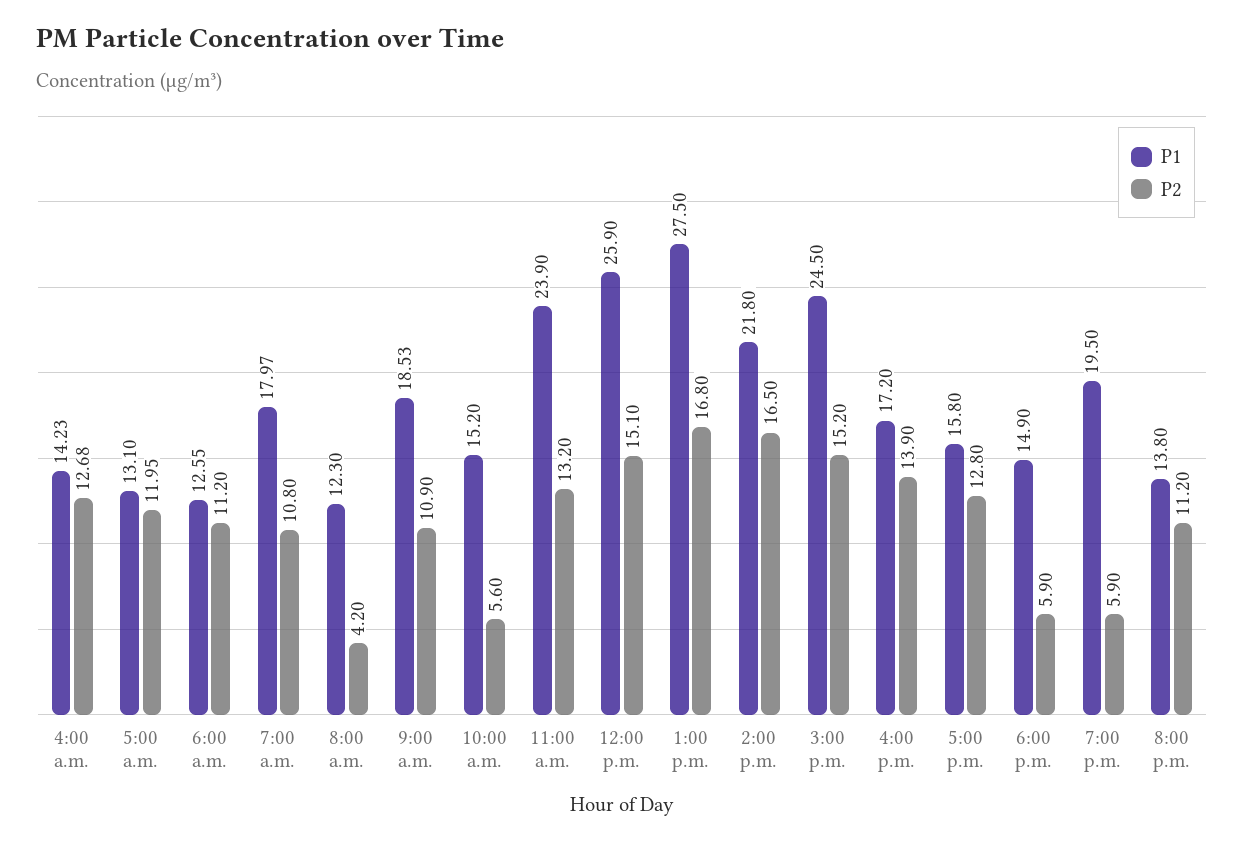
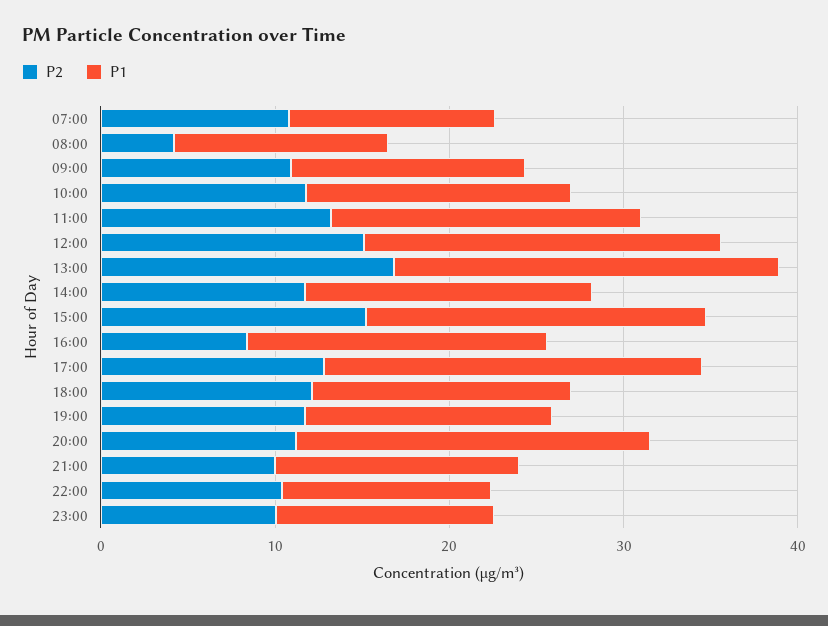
P1, 4:00 a.m.: 14.23 -> none
P2, 4:00 a.m.: 12.68 -> none
P1, 5:00 a.m.: 13.1 -> none
P2, 5:00 a.m.: 11.95 -> none
P1, 6:00 a.m.: 12.55 -> none
P2, 6:00 a.m.: 11.2 -> none
P1, 7:00 a.m.: 17.97 -> 12
P1, 9:00 a.m.: 18.53 -> 14
P2, 10:00 a.m.: 5.6 -> 12
P1, 11:00 a.m.: 23.9 -> 18
P1, 12:00 p.m.: 25.9 -> 20
P1, 1:00 p.m.: 27.5 -> 22
P1, 2:00 p.m.: 21.8 -> 16
P2, 2:00 p.m.: 16.5 -> 12
P1, 3:00 p.m.: 24.5 -> 20
P2, 4:00 p.m.: 13.9 -> 8
P1, 5:00 p.m.: 15.8 -> 22
P2, 6:00 p.m.: 5.9 -> 12
P1, 7:00 p.m.: 19.5 -> 14
P2, 7:00 p.m.: 5.9 -> 12
P1, 8:00 p.m.: 13.8 -> 20
P2, 21:00: none -> 10
P1, 21:00: none -> 14
P2, 22:00: none -> 10
P1, 22:00: none -> 12
P2, 23:00: none -> 10
P1, 23:00: none -> 12

